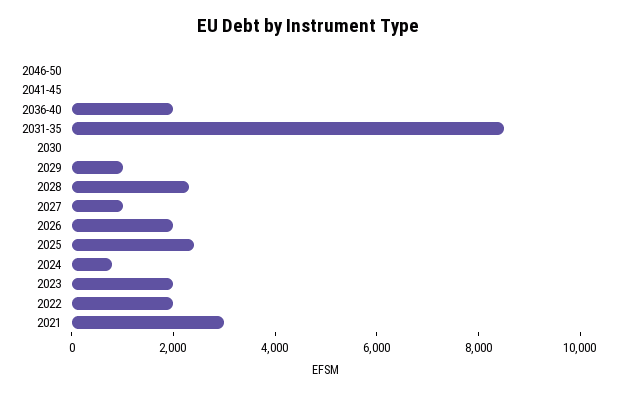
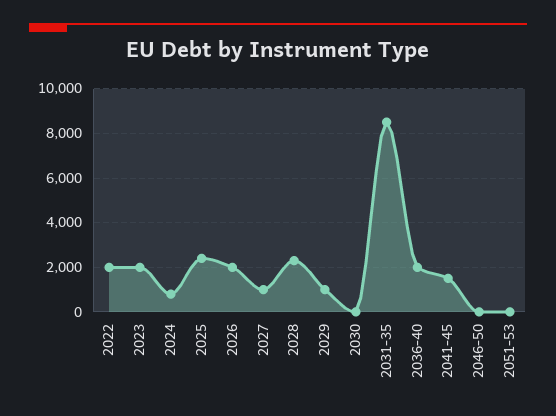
2041-45: 0 -> 1500
2021: 3000 -> none
2051-53: none -> 0

